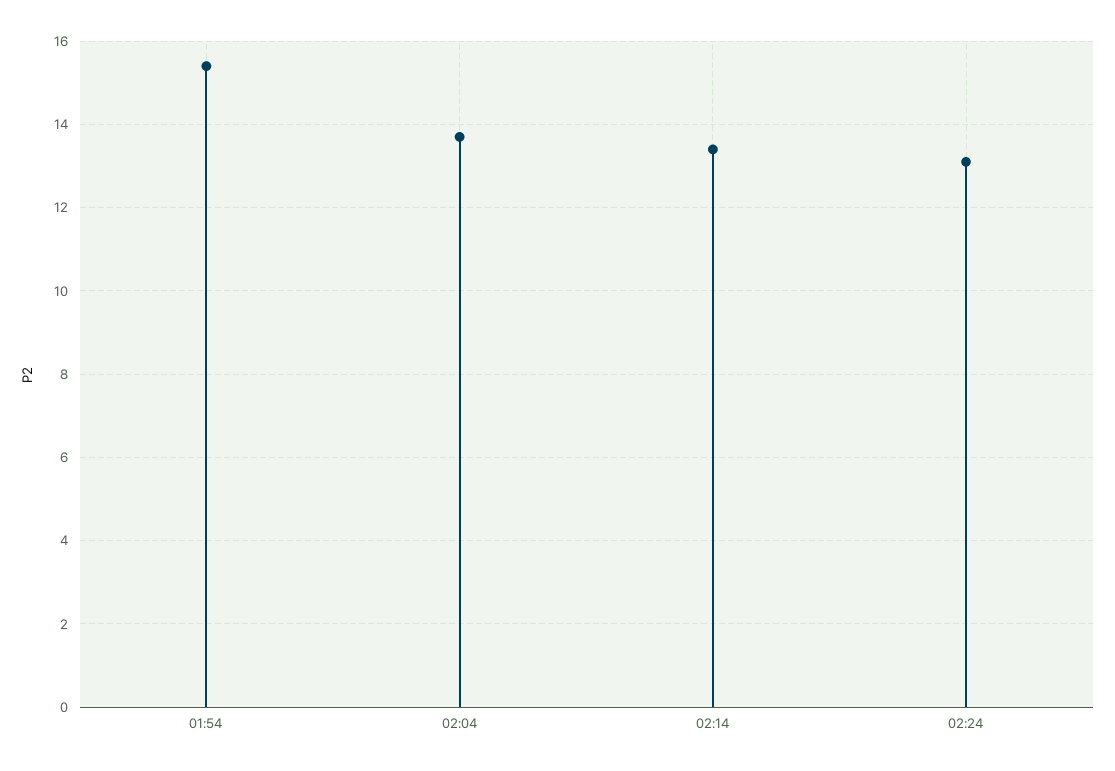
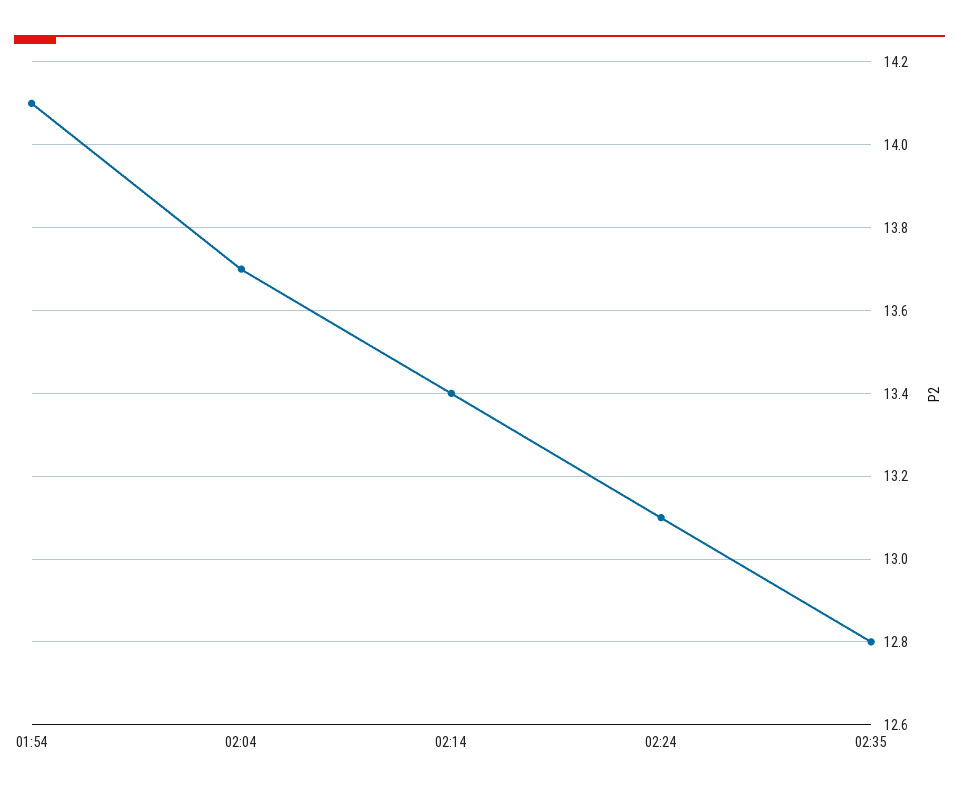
01:54: 15.5 -> 14.1
02:35: none -> 12.8

